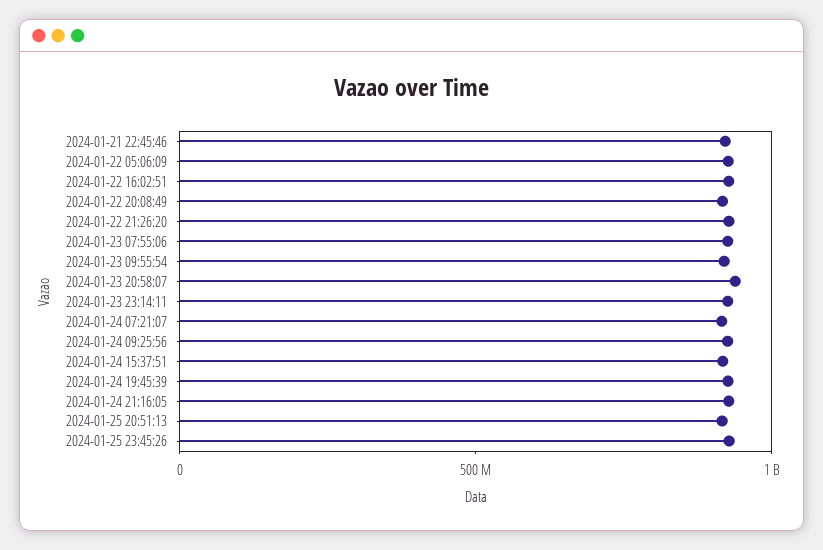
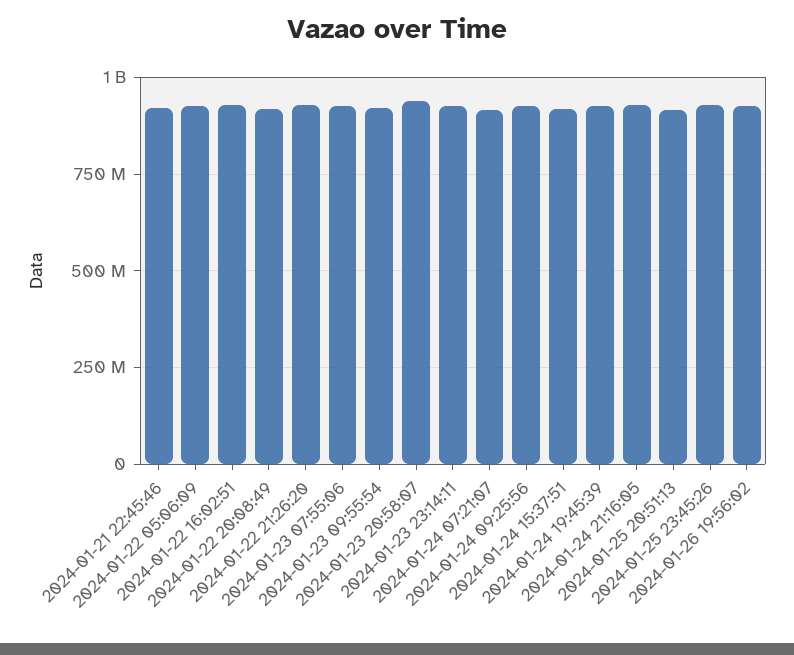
2024-01-26 19:56:02: none -> 925000000

